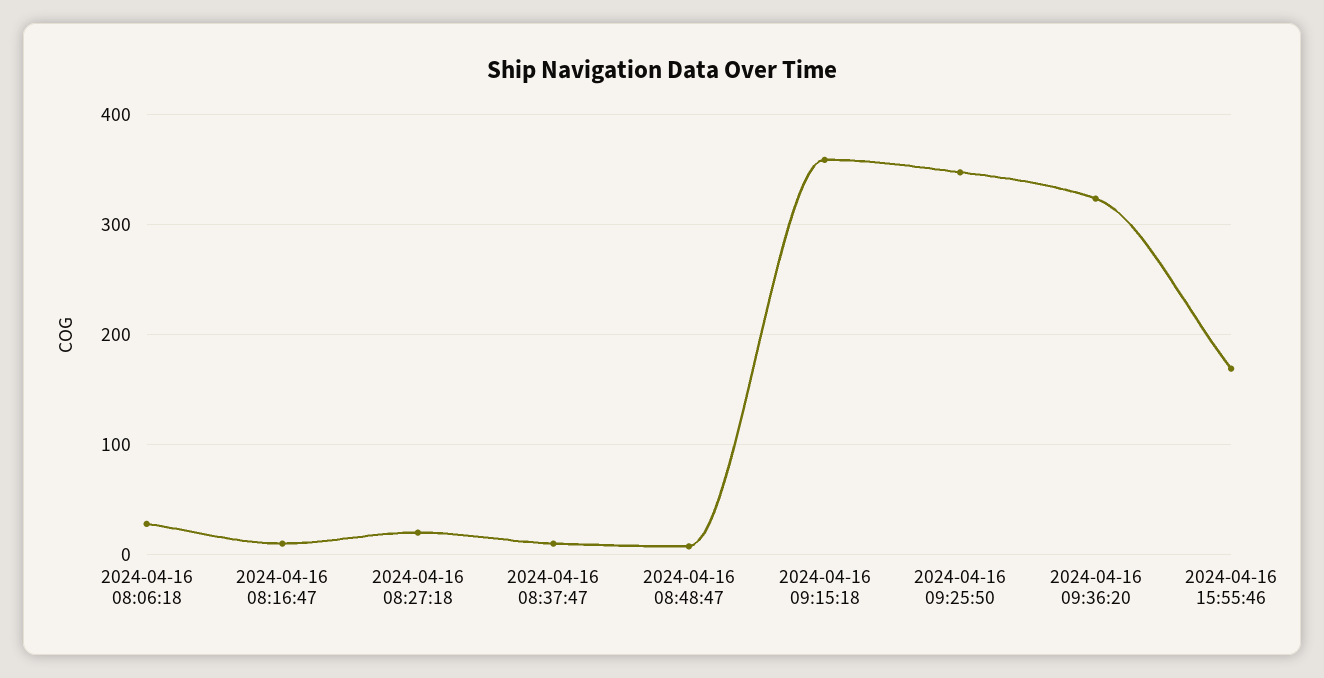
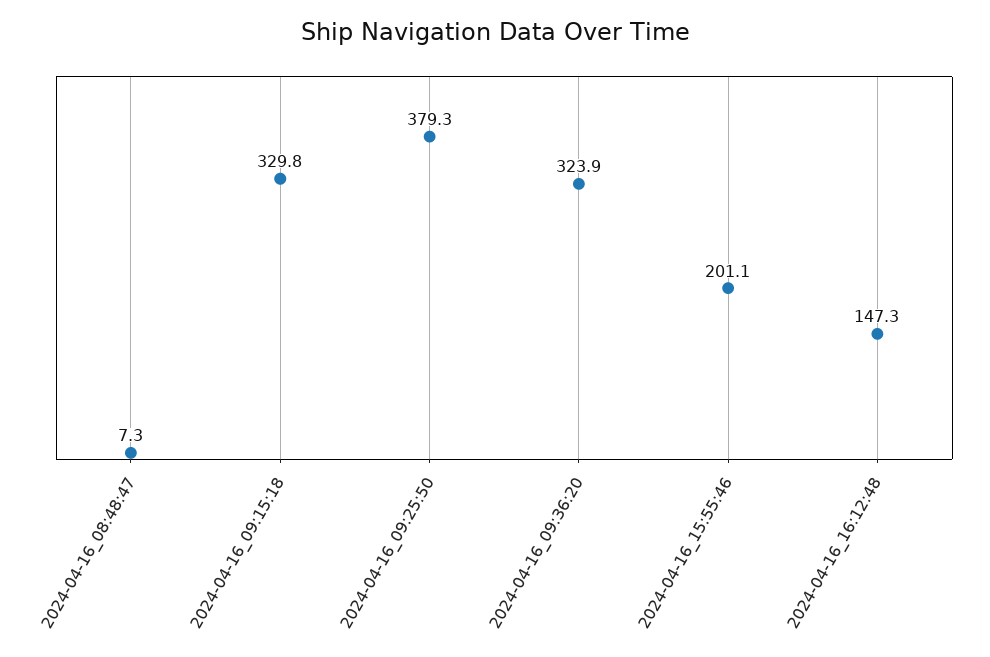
2024-04-16 08:06:18: 30 -> none
2024-04-16 08:16:47: 10 -> none
2024-04-16 08:27:18: 20 -> none
2024-04-16 08:37:47: 10 -> none
2024-04-16 09:15:18: 360 -> 329.8
2024-04-16 09:25:50: 350 -> 379.3
2024-04-16 15:55:46: 170 -> 201.1
2024-04-16_16:12:48: none -> 147.3

